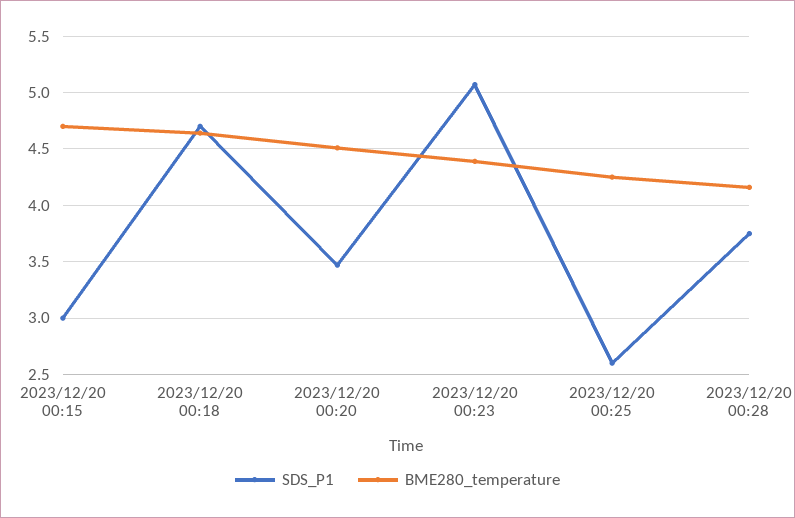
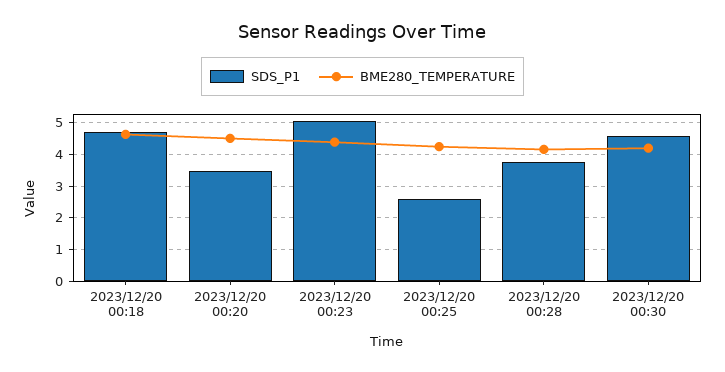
SDS_P1, 2023/12/20 00:15: 3 -> none
BME280_temperature, 2023/12/20 00:15: 4.7 -> none
SDS_P1, 2023/12/20 00:30: none -> 4.6
BME280_temperature, 2023/12/20 00:30: none -> 4.2

